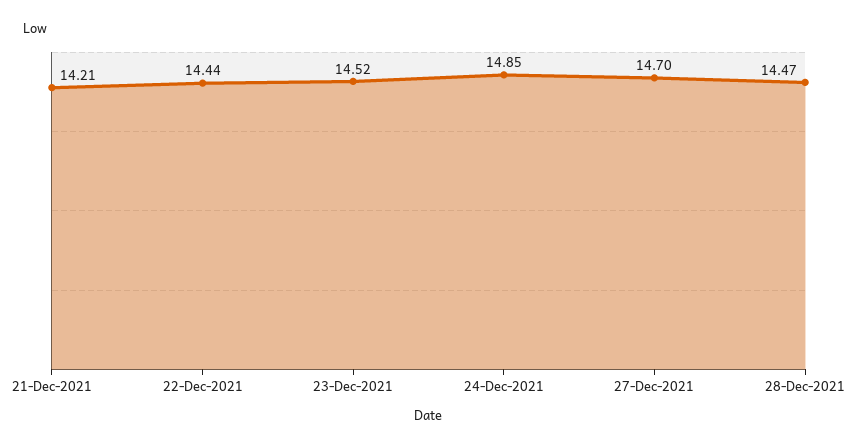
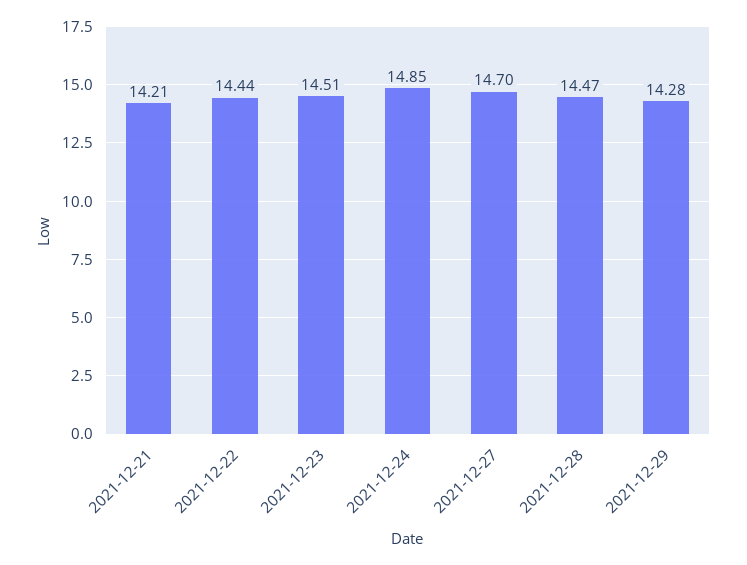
23-Dec-2021: 14.52 -> 14.51
2021-12-29: none -> 14.28

